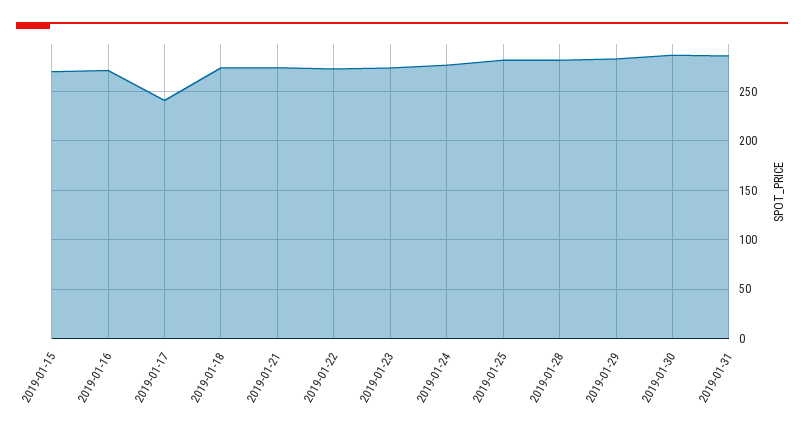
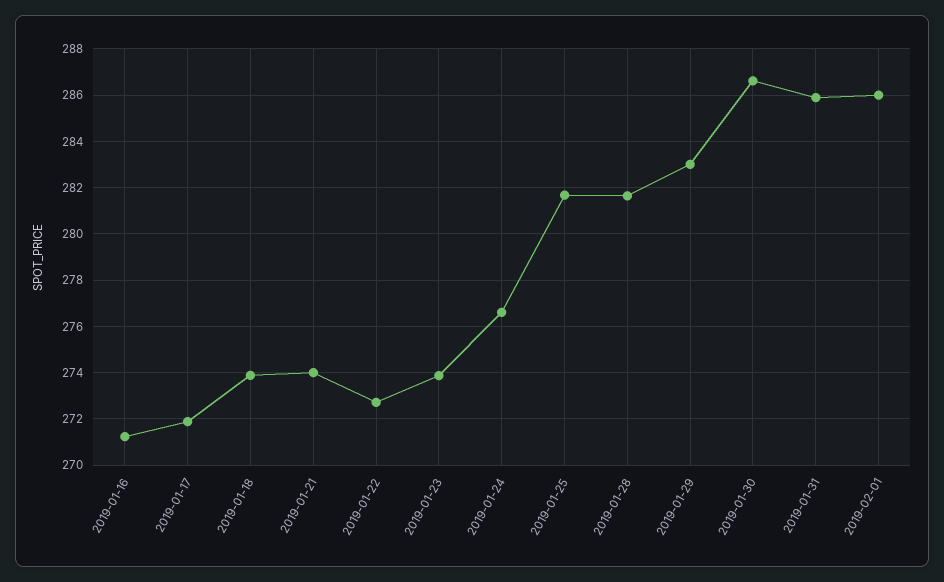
2019-01-15: 270 -> none
2019-01-17: 240 -> 272
2019-02-01: none -> 286

